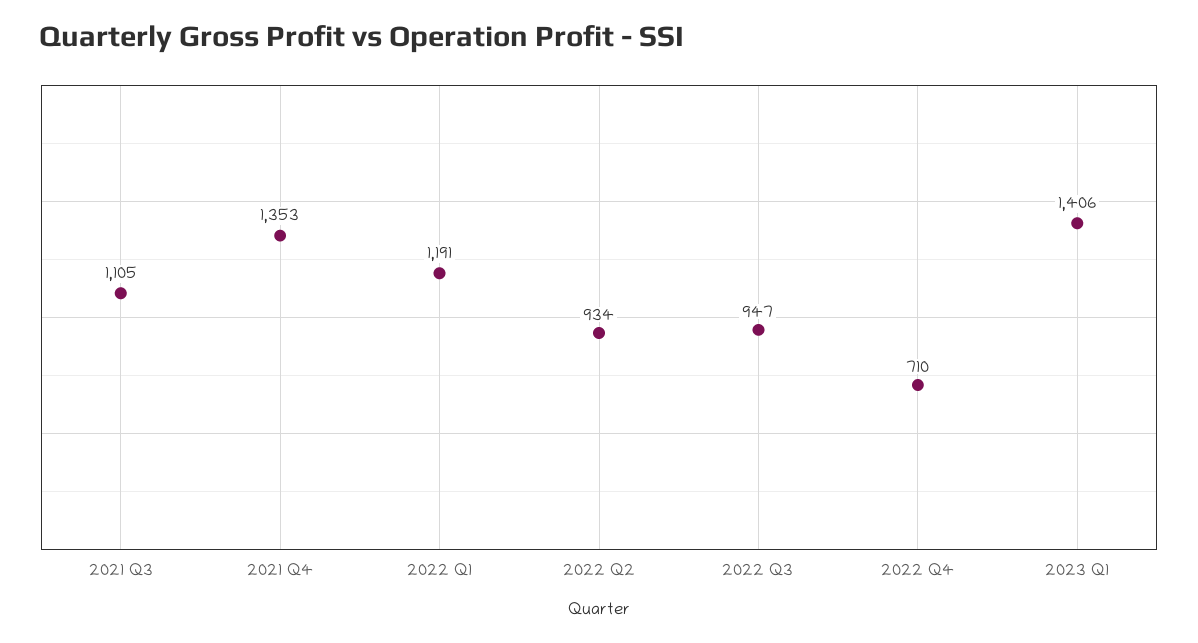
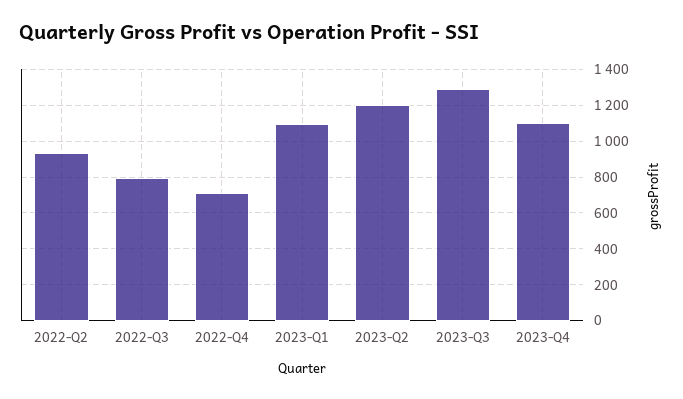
2021 Q3: 1105 -> none
2021 Q4: 1353 -> none
2022 Q1: 1191 -> none
2022 Q3: 947 -> 800
2023 Q1: 1406 -> 1100
2023-Q2: none -> 1200
2023-Q3: none -> 1300
2023-Q4: none -> 1100

